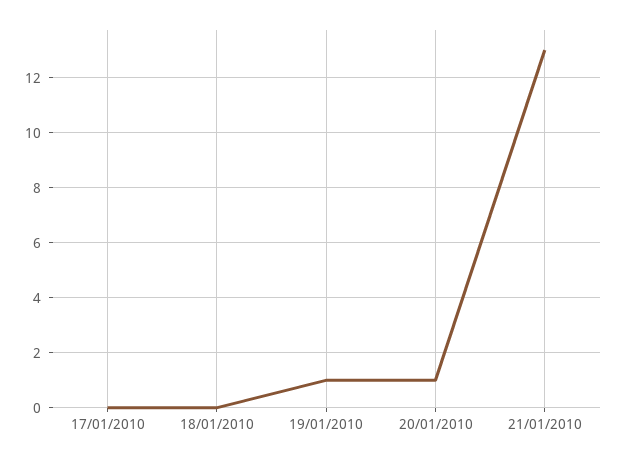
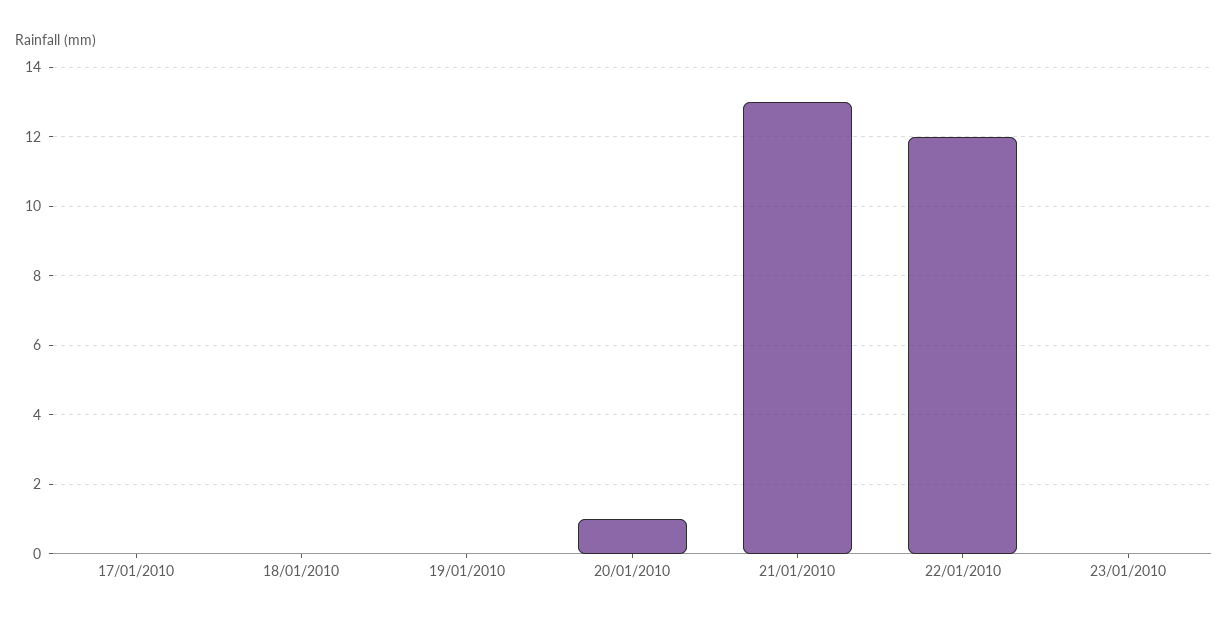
19/01/2010: 1 -> 0
22/01/2010: none -> 12
23/01/2010: none -> 0

